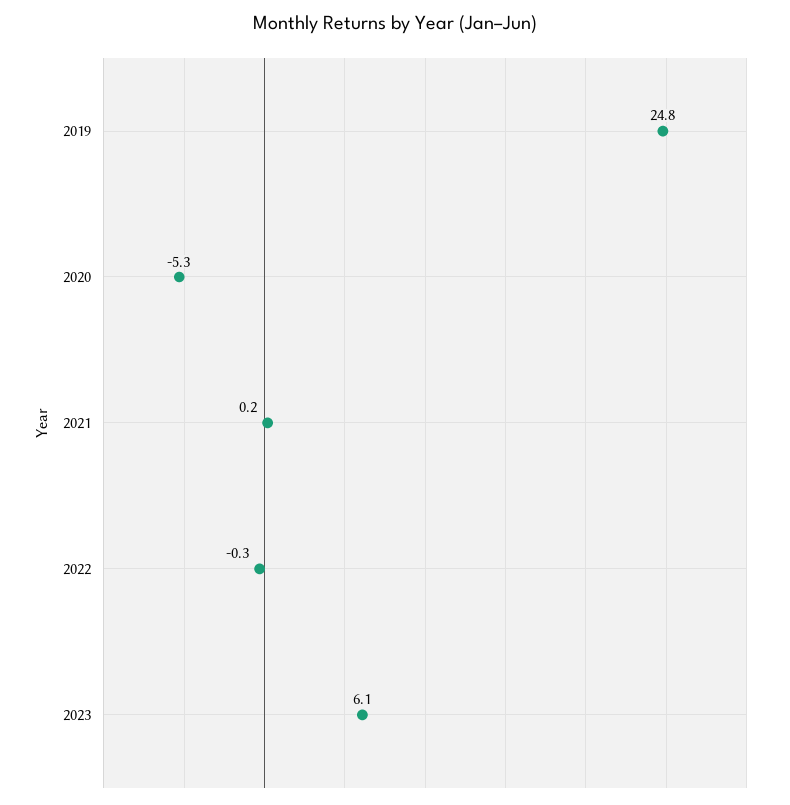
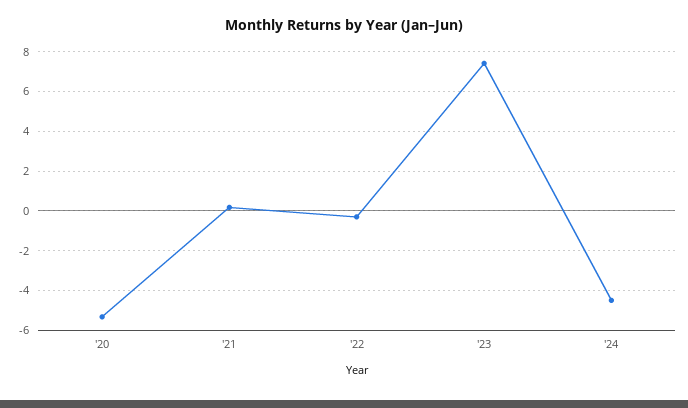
2019: 24.8 -> none
2023: 6.1 -> 7.5
'24: none -> -4.5

